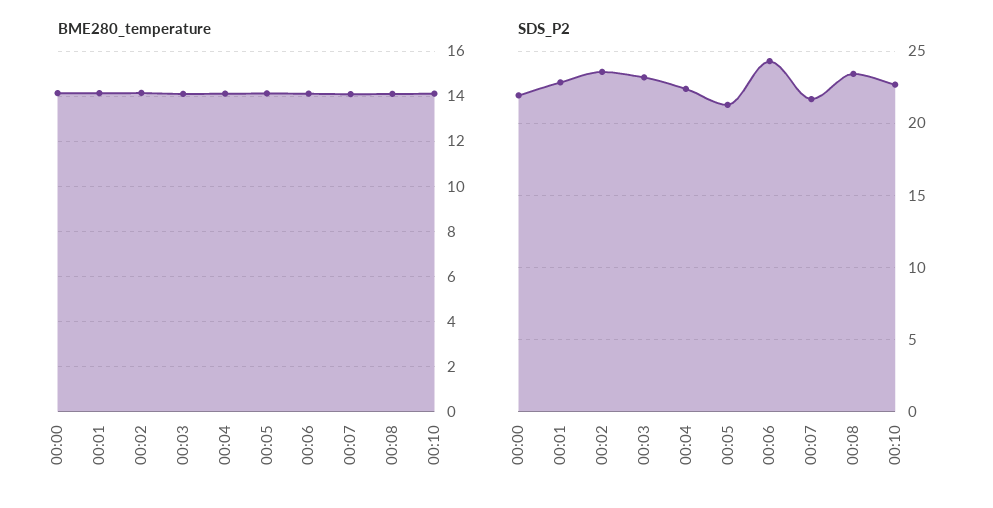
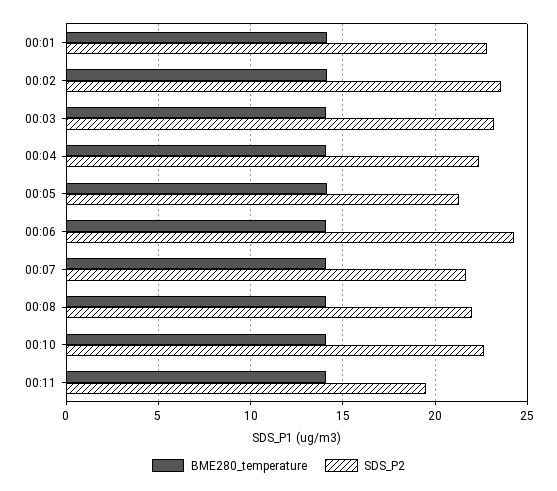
BME280_temperature, 00:00: 14 -> none
SDS_P2, 00:00: 22 -> none
SDS_P2, 00:08: 23.5 -> 22
BME280_temperature, 00:11: none -> 14
SDS_P2, 00:11: none -> 19.5

